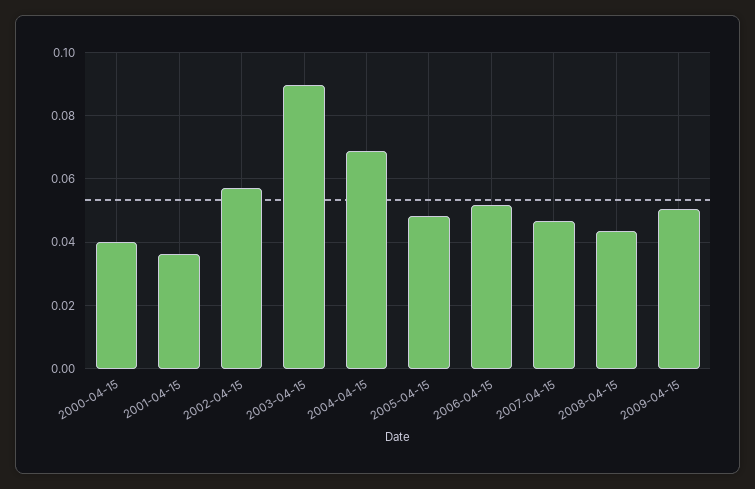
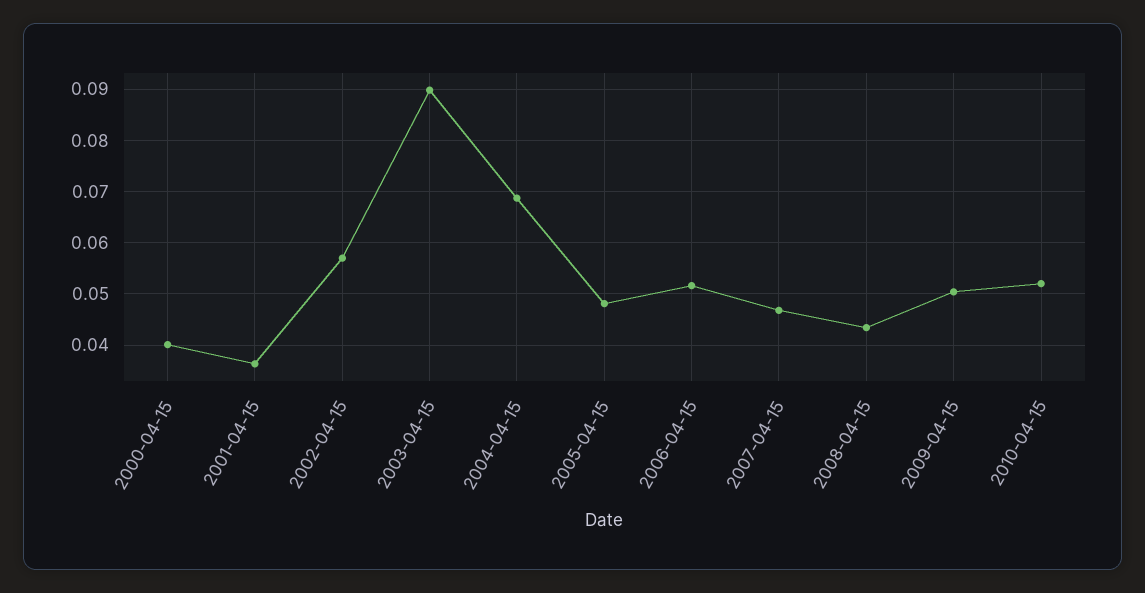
2010-04-15: none -> 0.052

